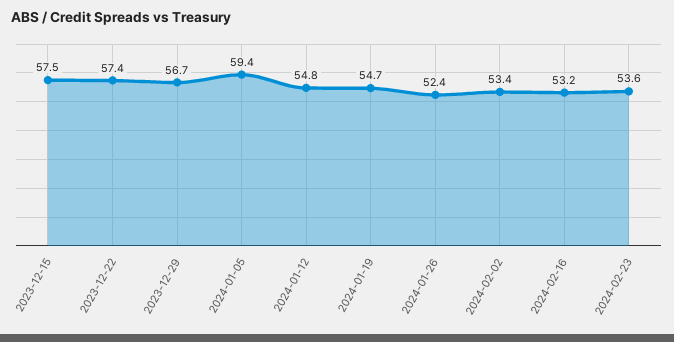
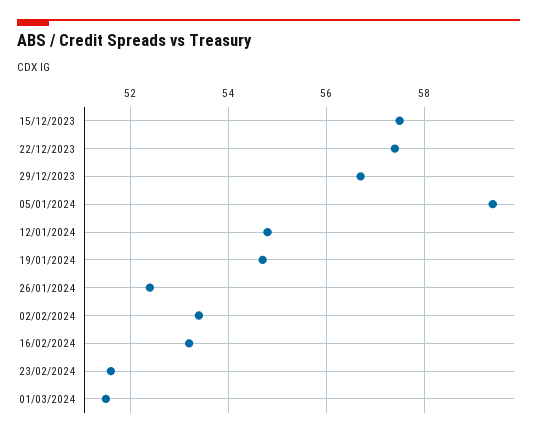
2024-02-23: 53.6 -> 51.5
01/03/2024: none -> 51.5

